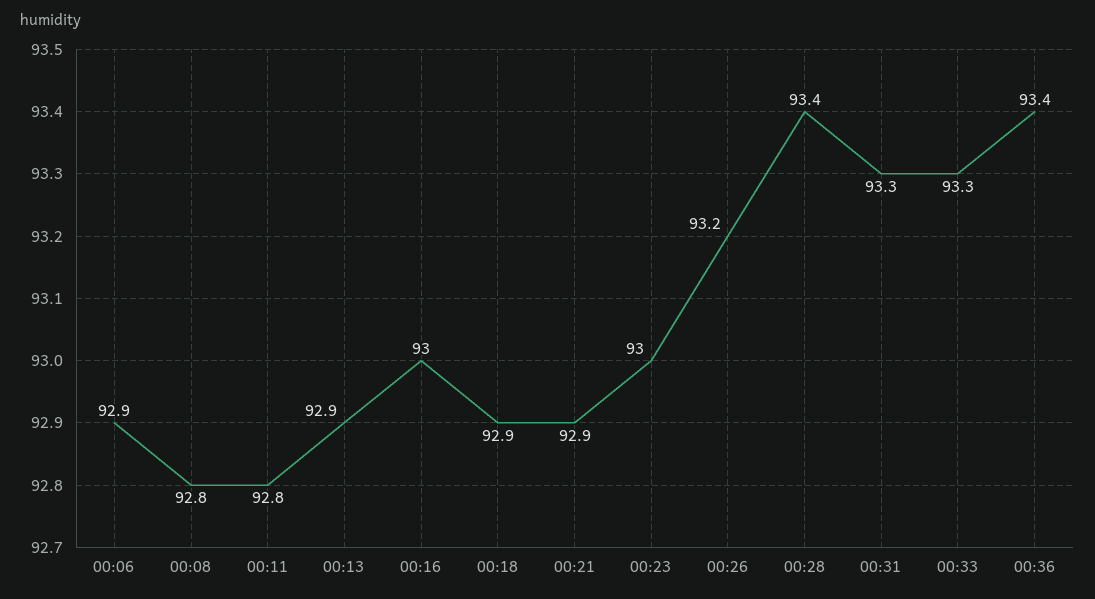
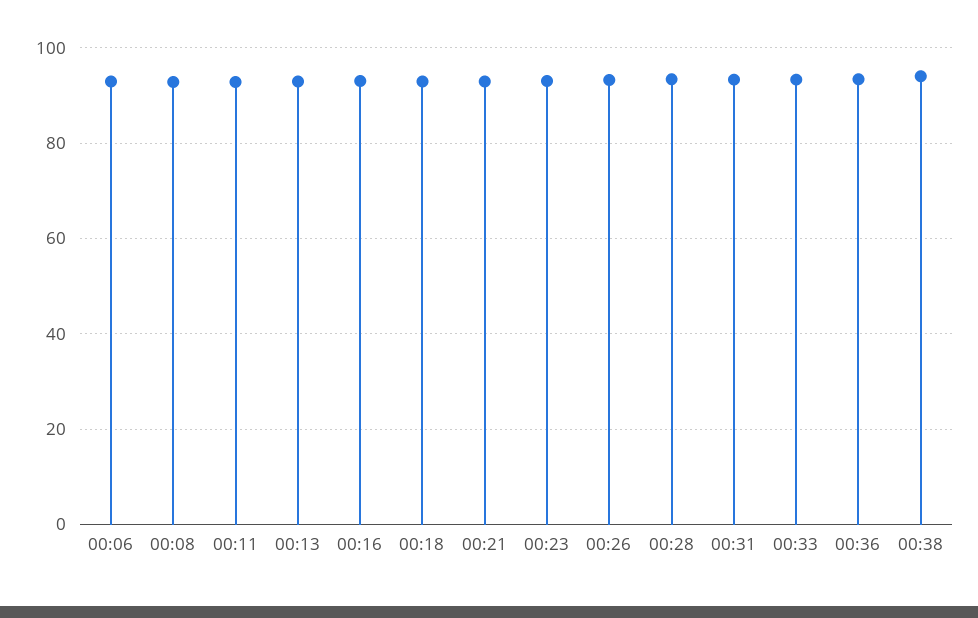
00:38: none -> 94

